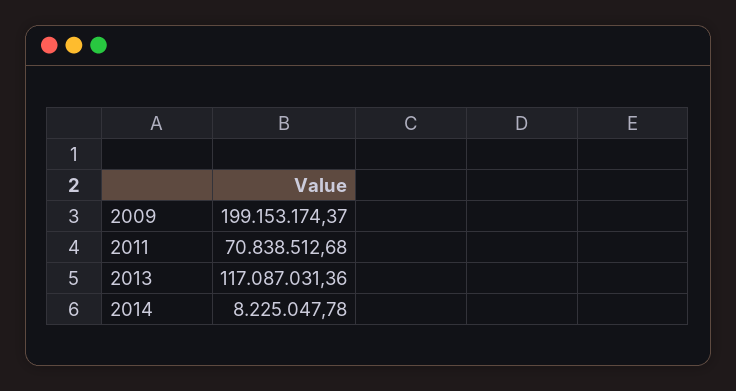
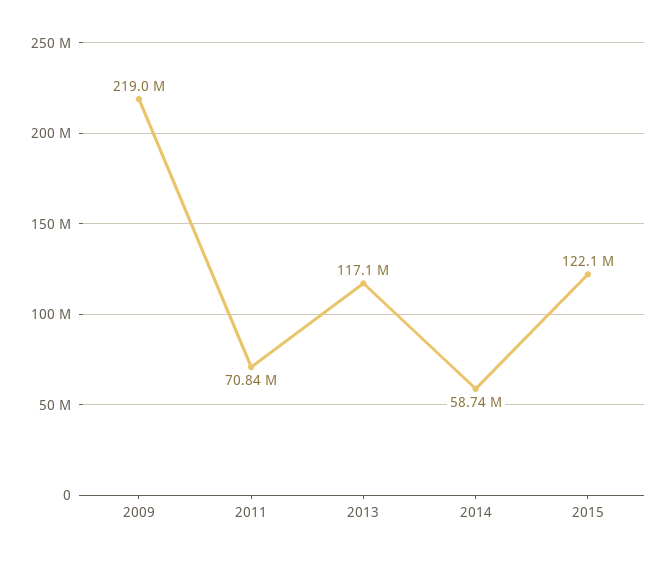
2009: 199153174.37 -> 219000000
2014: 8225047.78 -> 58740000
2015: none -> 122100000

